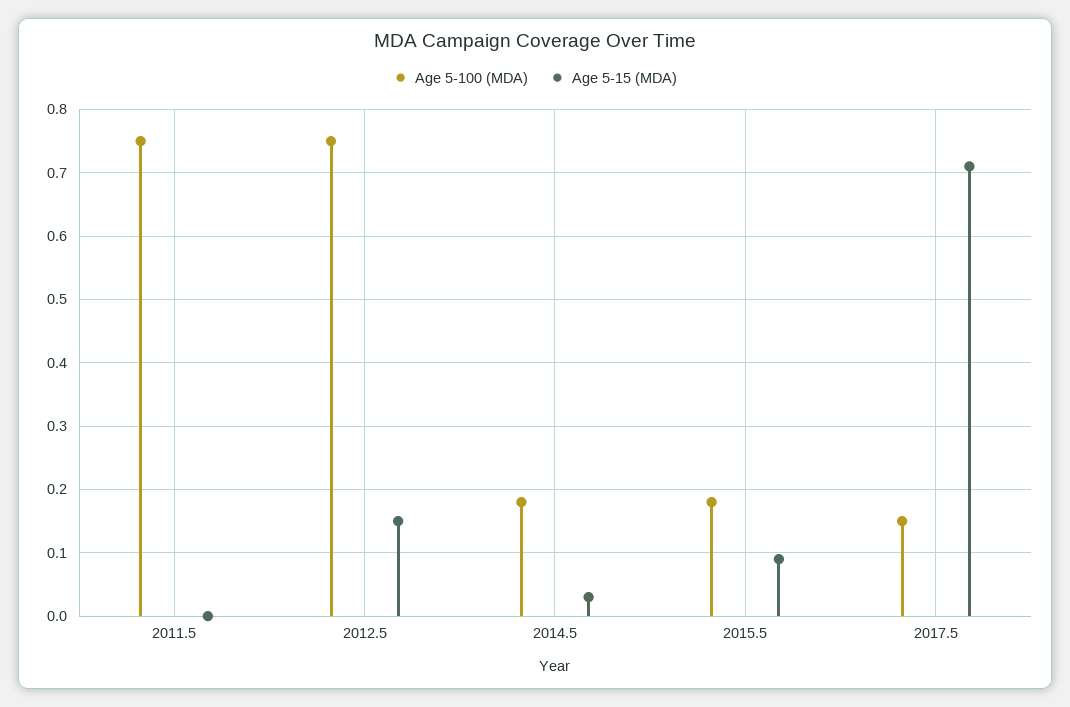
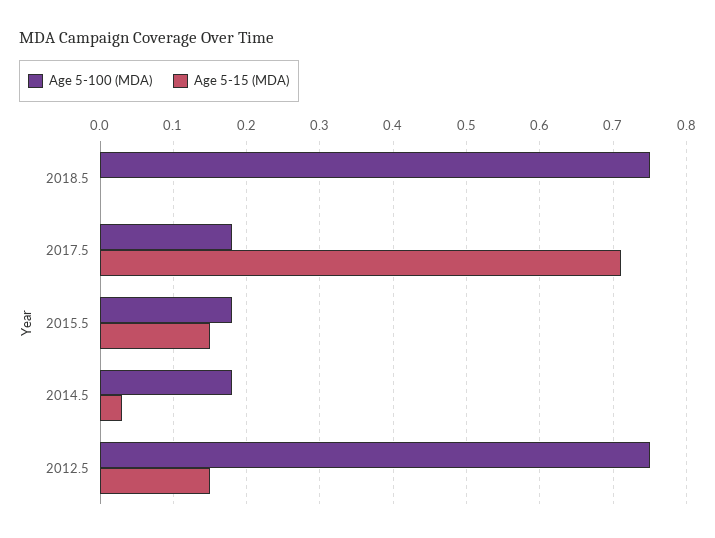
Age 5-100 (MDA), 2011.5: 0.75 -> none
Age 5-15 (MDA), 2011.5: 0 -> none
Age 5-15 (MDA), 2015.5: 0.09 -> 0.15
Age 5-100 (MDA), 2017.5: 0.15 -> 0.18
Age 5-100 (MDA), 2018.5: none -> 0.75
Age 5-15 (MDA), 2018.5: none -> 0

